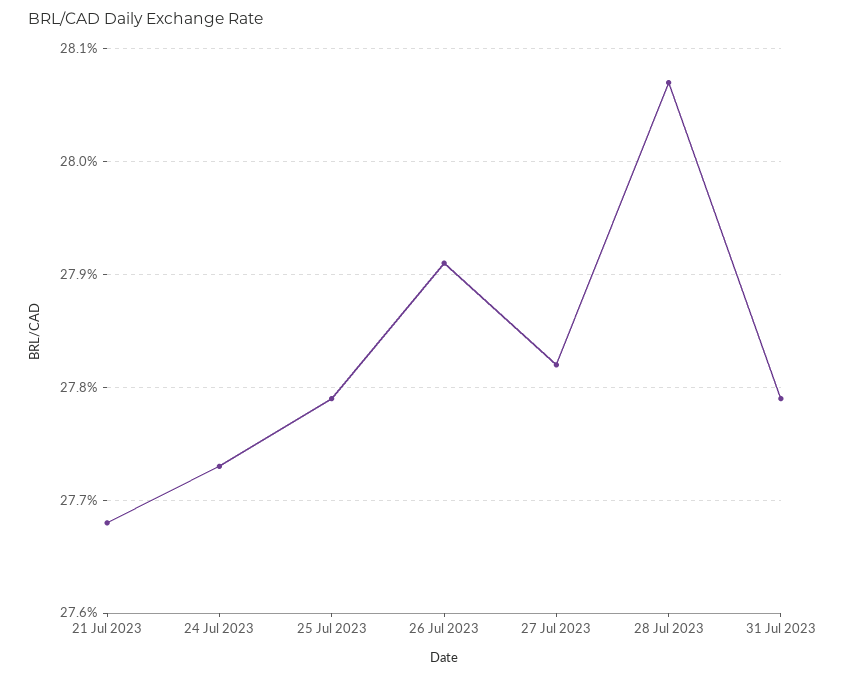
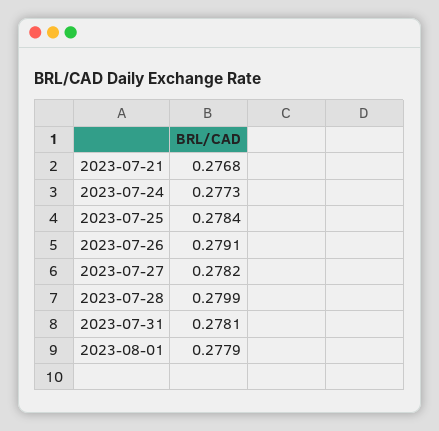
25 Jul 2023: 0.2779 -> 0.2784
28 Jul 2023: 0.2807 -> 0.2799
31 Jul 2023: 0.2779 -> 0.2781
2023-08-01: none -> 0.2779

